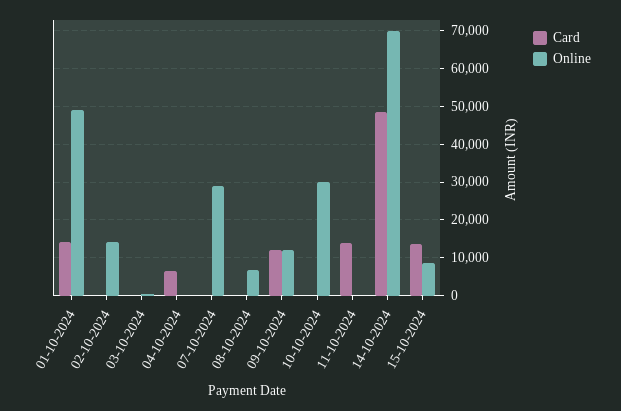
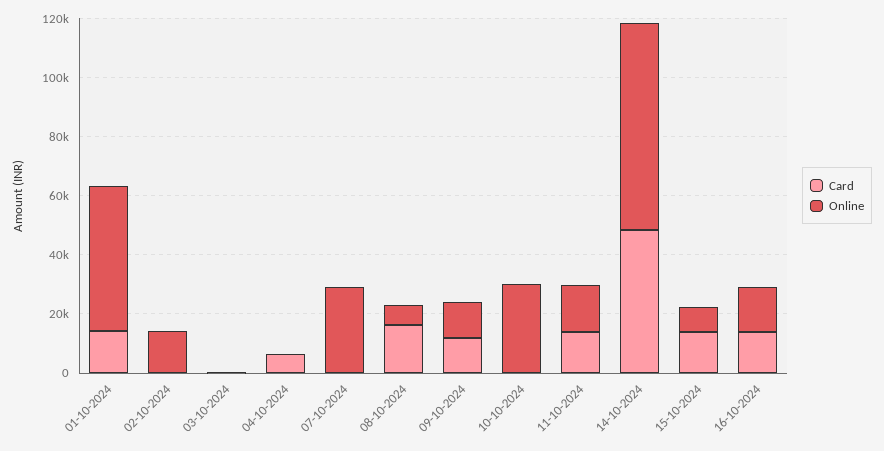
Card, 08-10-2024: 0 -> 15000
Online, 11-10-2024: 0 -> 15000
Card, 16-10-2024: none -> 15000
Online, 16-10-2024: none -> 15000

